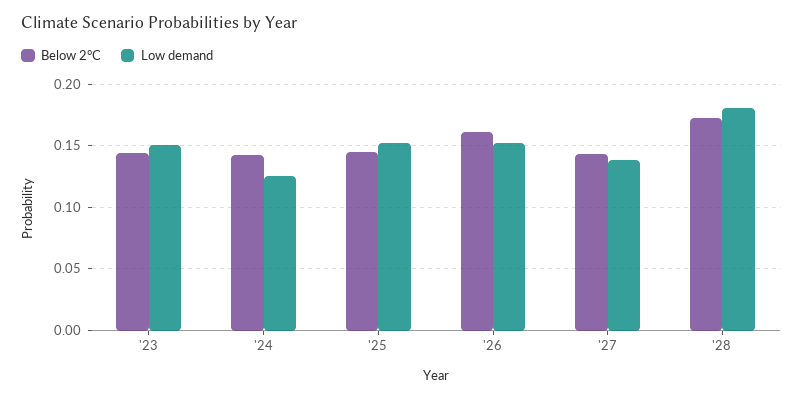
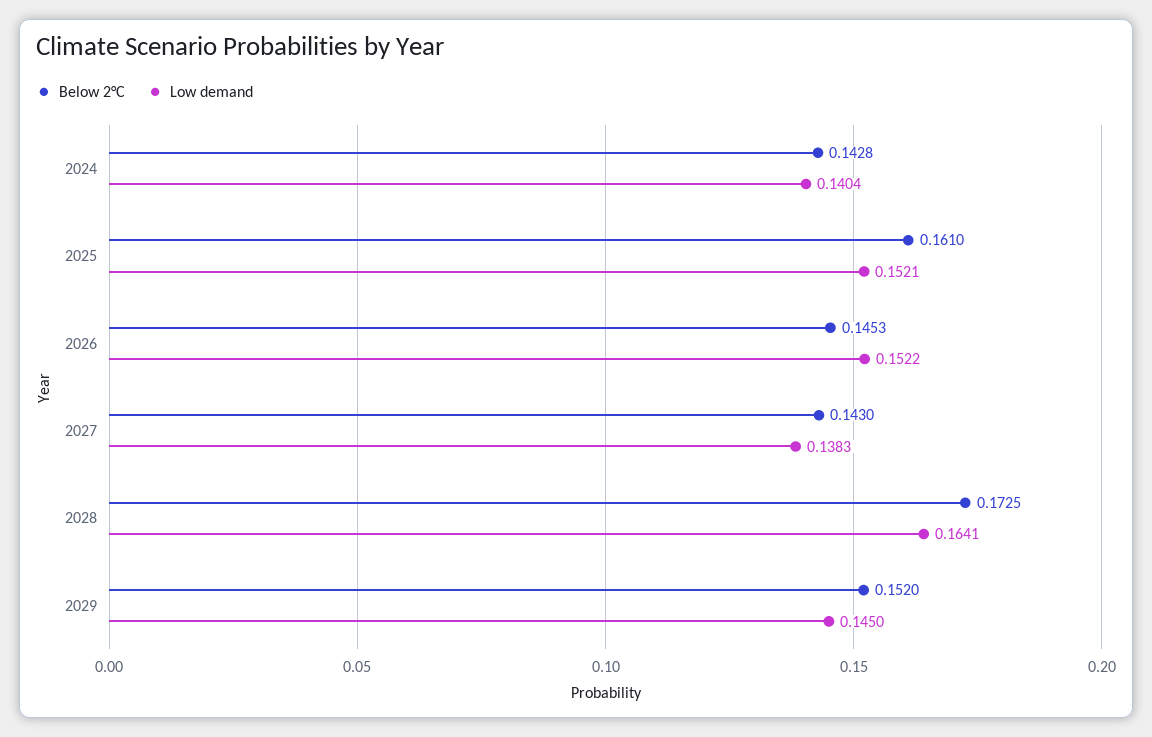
Below 2°C, '23: 0.145 -> none
Low demand, '23: 0.15 -> none
Low demand, '24: 0.125 -> 0.1404
Below 2°C, '25: 0.145 -> 0.161
Below 2°C, '26: 0.16 -> 0.1453
Low demand, '28: 0.18 -> 0.1641
Below 2°C, 2029: none -> 0.152
Low demand, 2029: none -> 0.145

